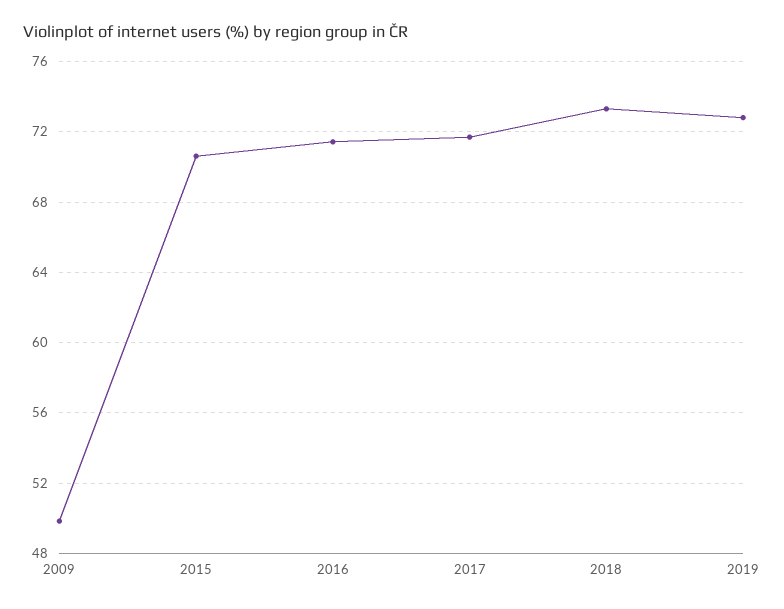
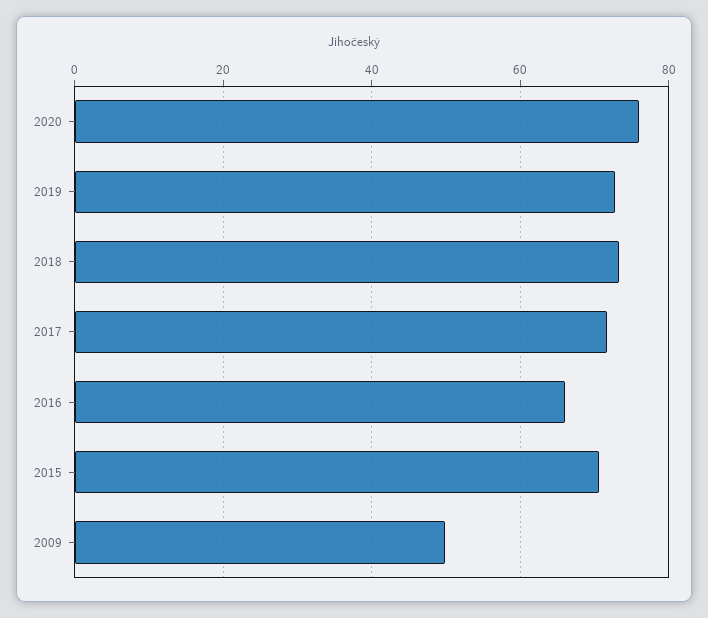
2016: 71.5 -> 66
2020: none -> 76

